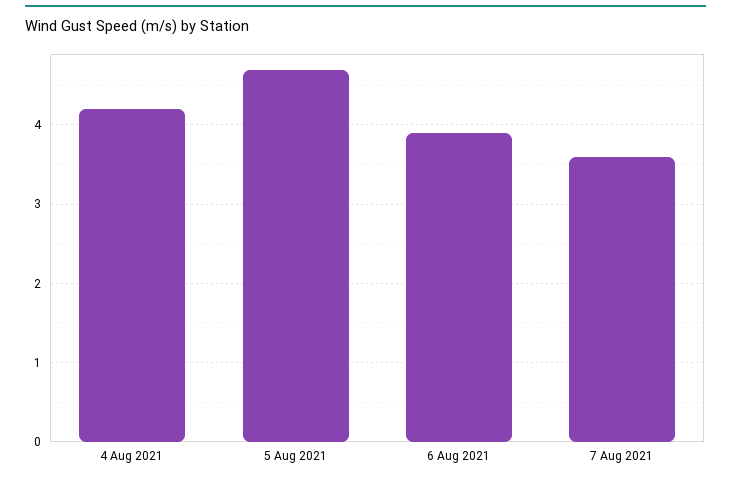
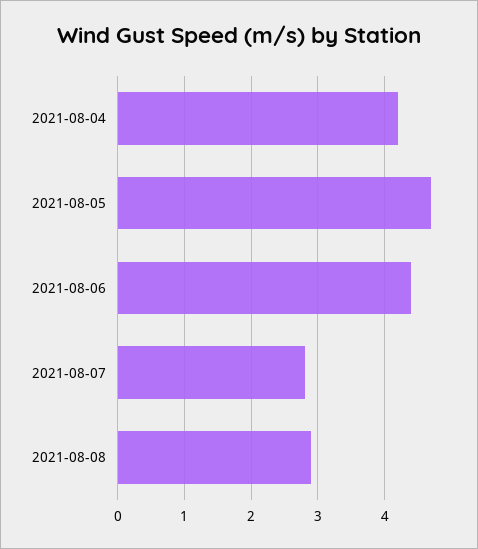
6 Aug 2021: 3.9 -> 4.4
7 Aug 2021: 3.6 -> 2.8
2021-08-08: none -> 2.9

